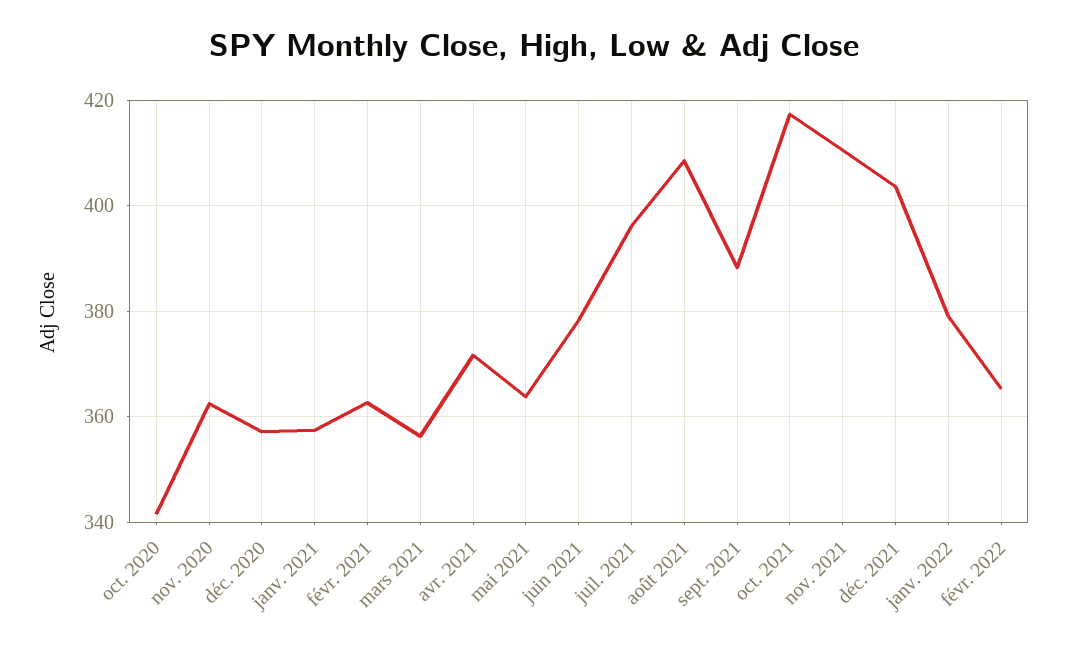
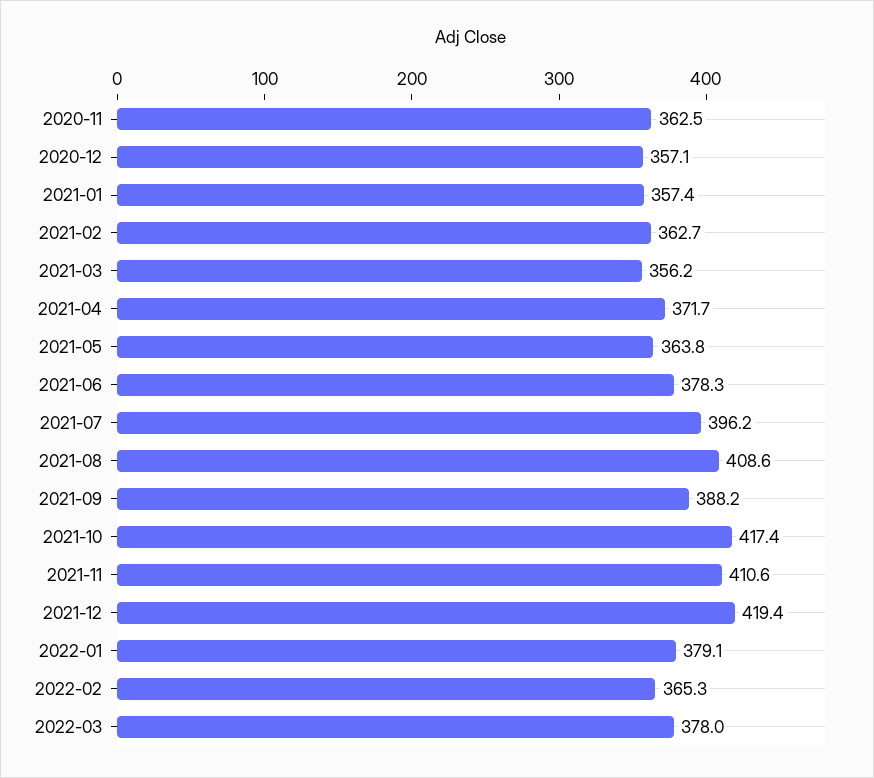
oct. 2020: 342 -> none
déc. 2021: 404 -> 419.4
2022-03: none -> 378

